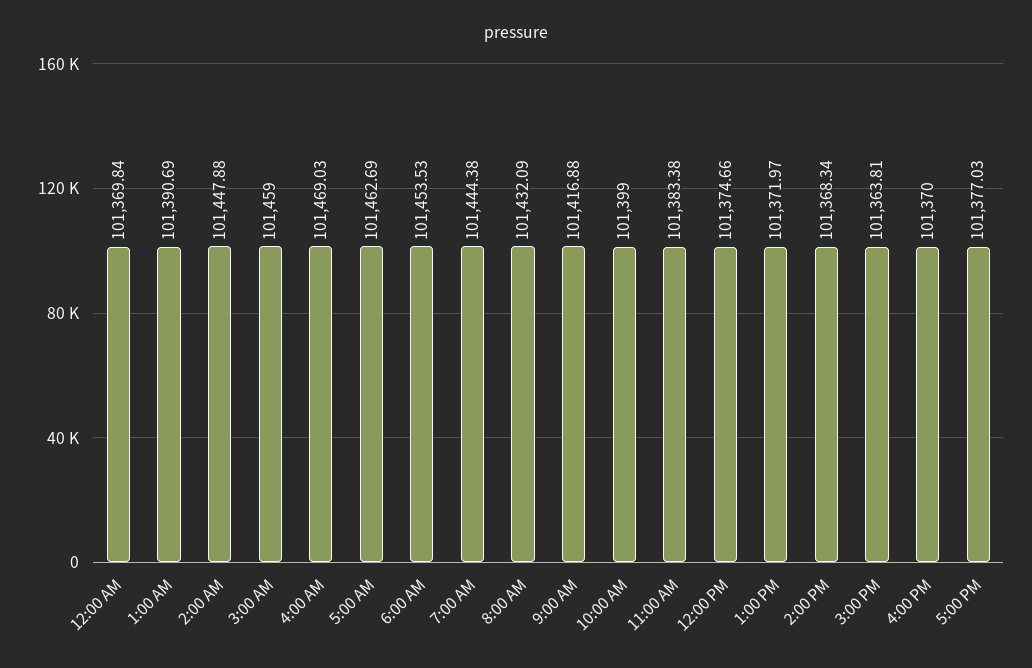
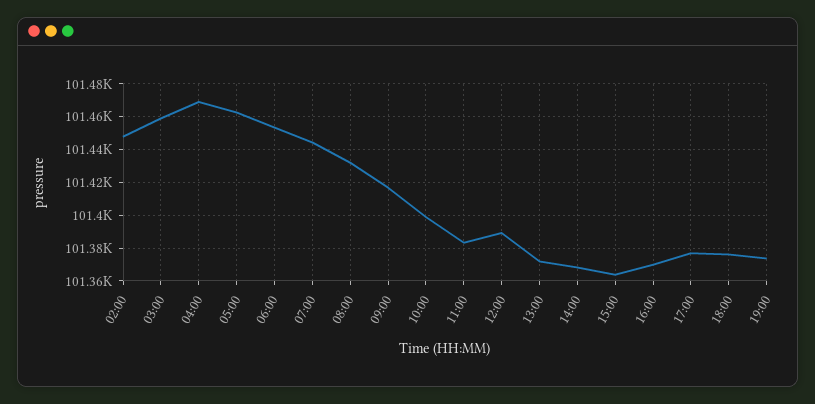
12:00 AM: 101369.84 -> none
1:00 AM: 101390.69 -> none
12:00 PM: 101374.66 -> 101390
18:00: none -> 101375
19:00: none -> 101375

